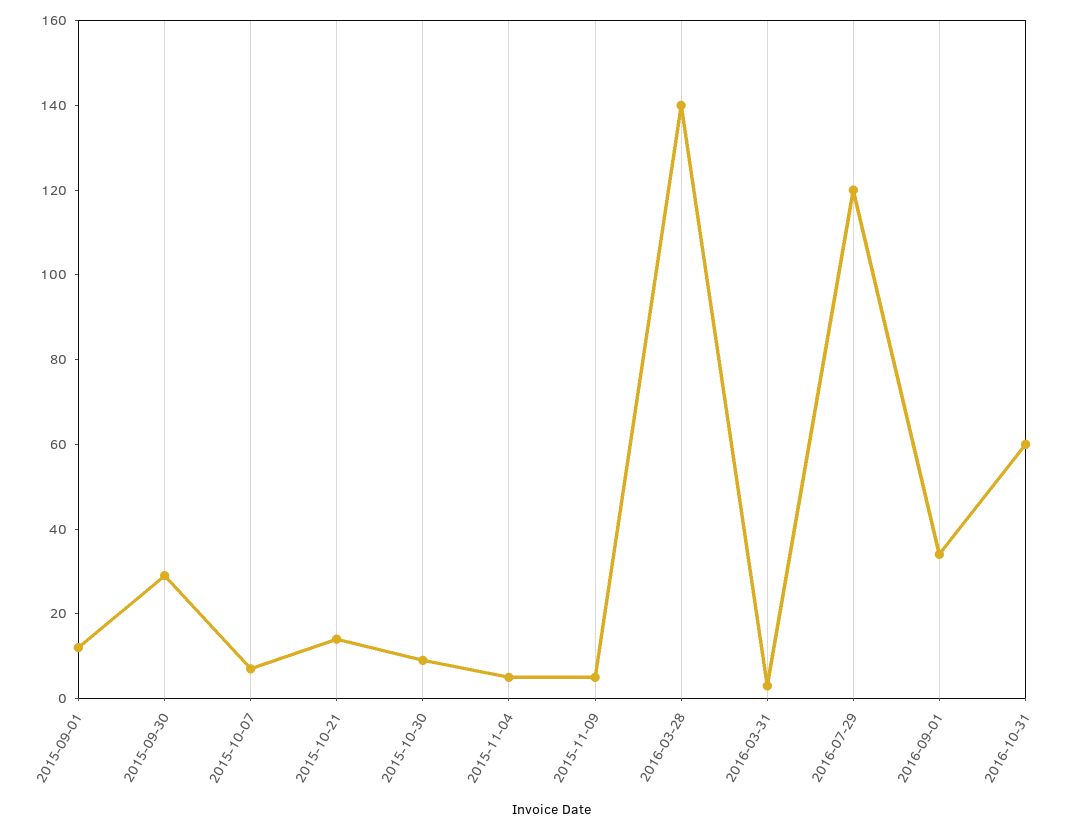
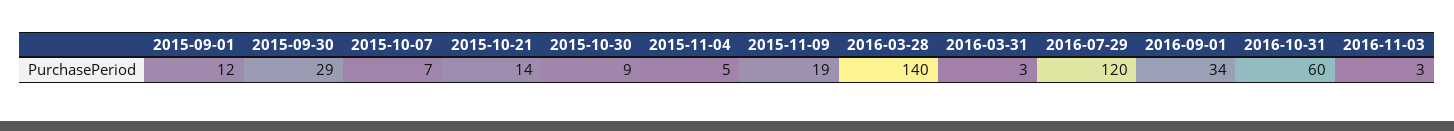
2015-11-09: 5 -> 19
2016-11-03: none -> 3

